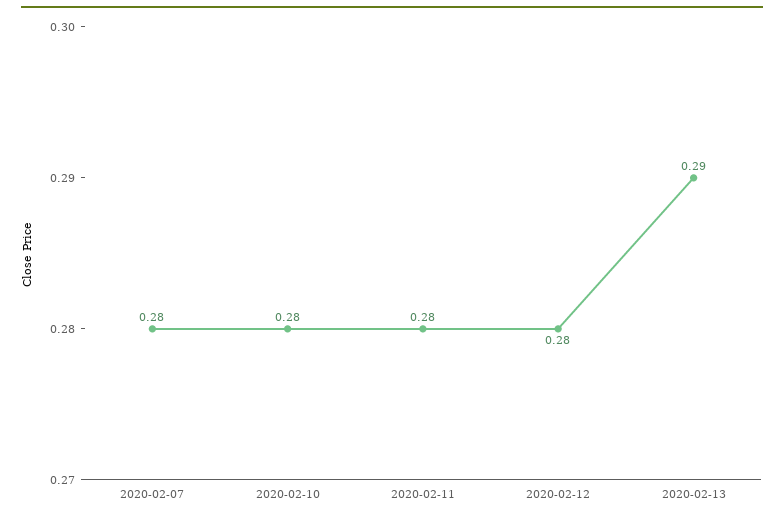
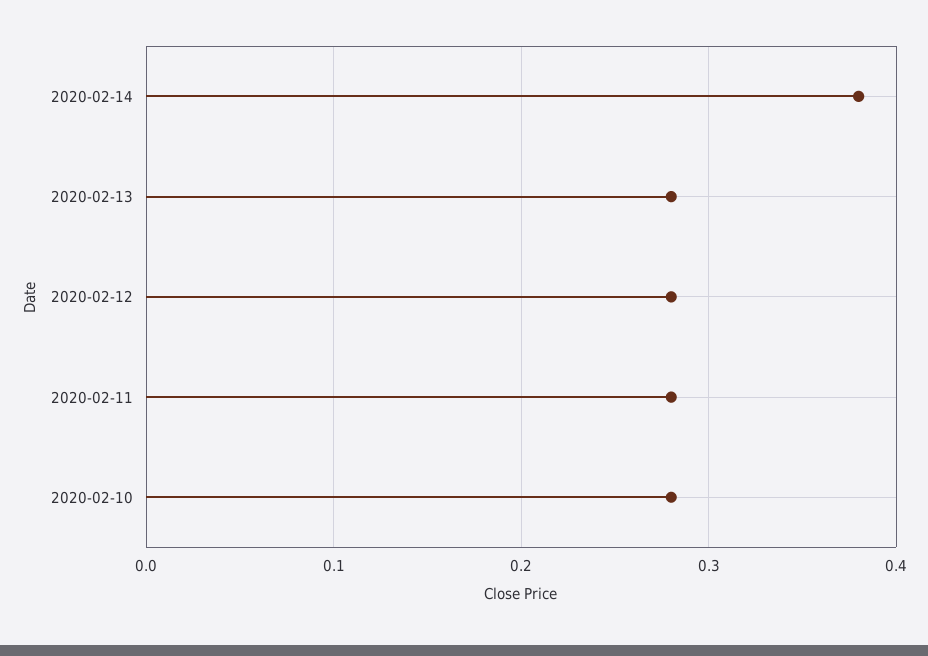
2020-02-07: 0.28 -> none
2020-02-13: 0.29 -> 0.28
2020-02-14: none -> 0.38

